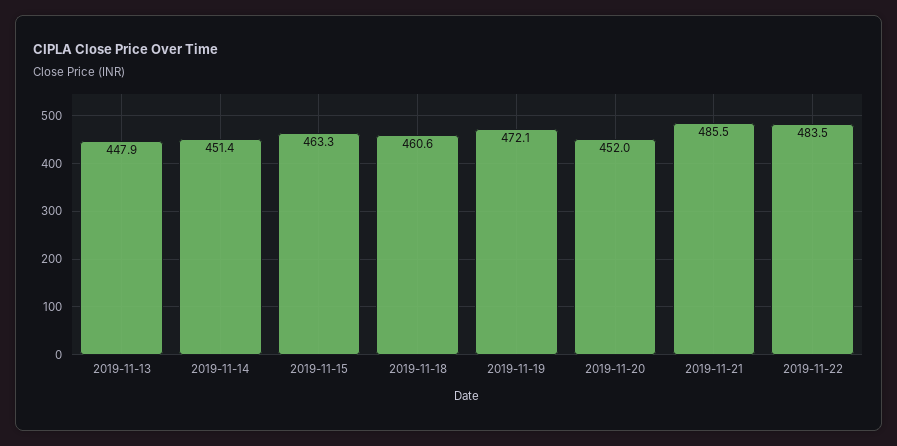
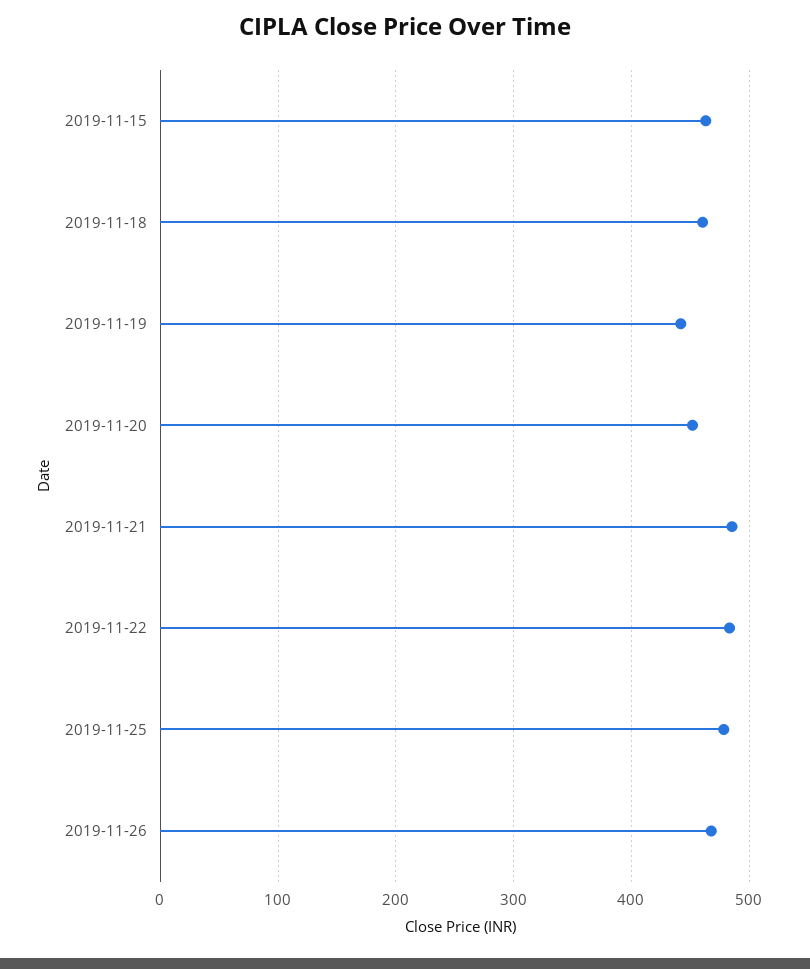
2019-11-13: 447.9 -> none
2019-11-14: 451.4 -> none
2019-11-19: 472.1 -> 440
2019-11-25: none -> 480
2019-11-26: none -> 470

